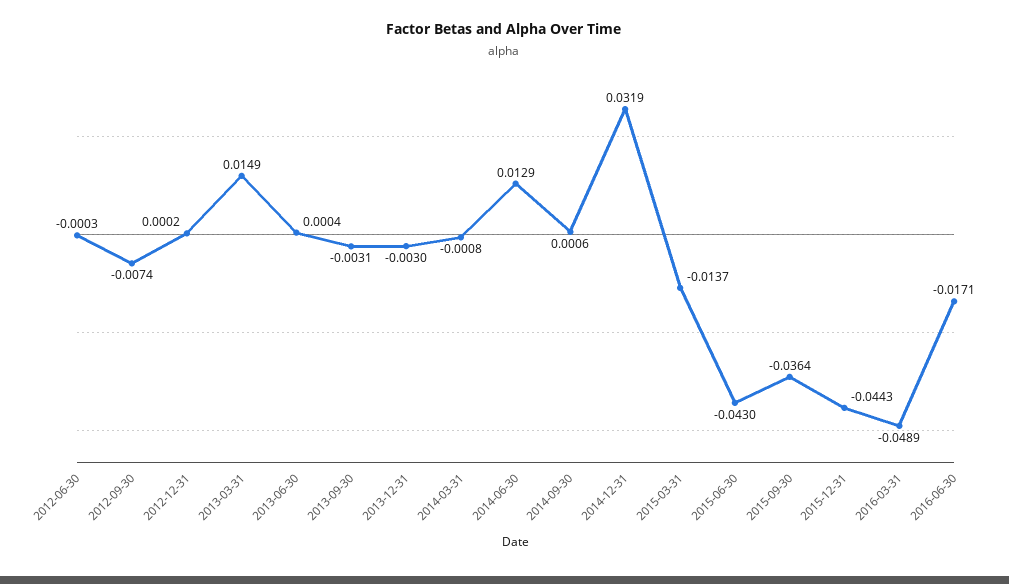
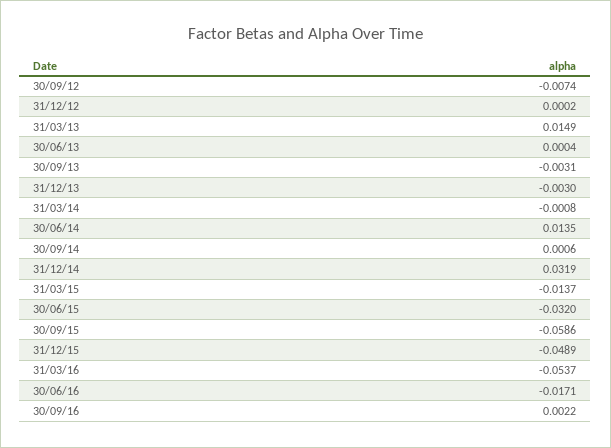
2012-06-30: -0.0003 -> none
2014-06-30: 0.0129 -> 0.0135
2015-06-30: -0.043 -> -0.032
2015-09-30: -0.0364 -> -0.0586
2015-12-31: -0.0443 -> -0.0489
2016-03-31: -0.0489 -> -0.0537
30/09/16: none -> 0.0022

